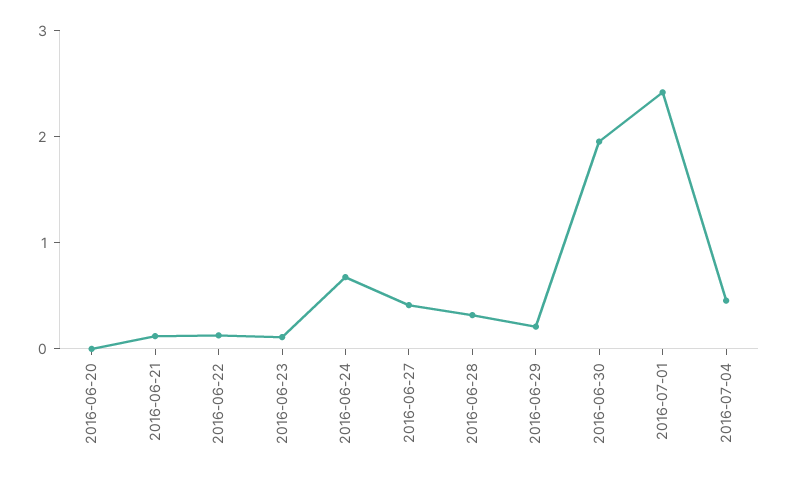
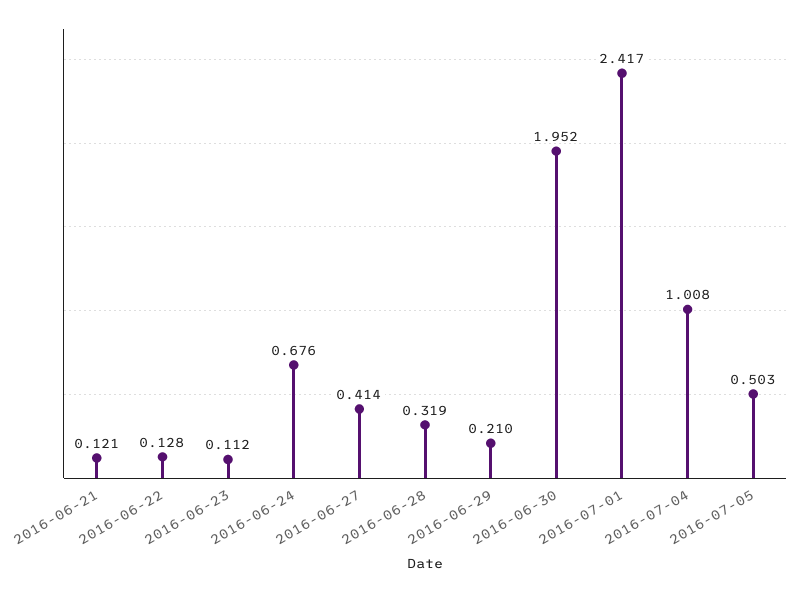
2016-06-20: 0 -> none
2016-07-04: 0.4 -> 1.008
2016-07-05: none -> 0.503

